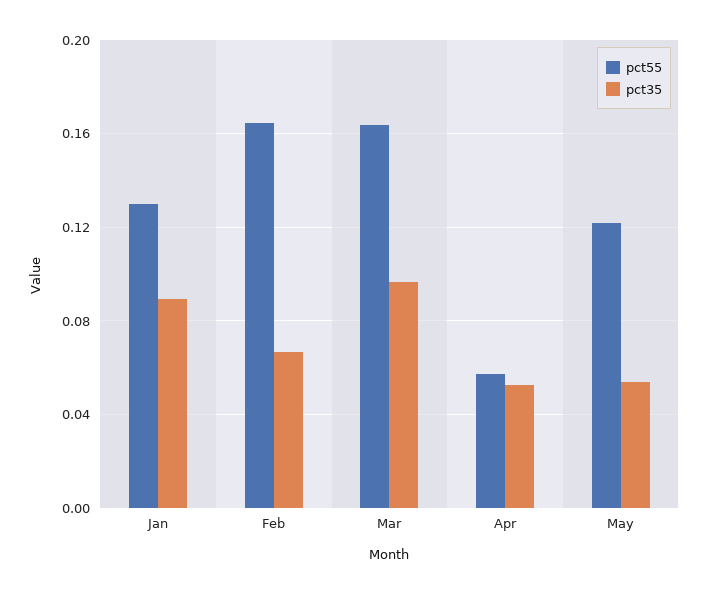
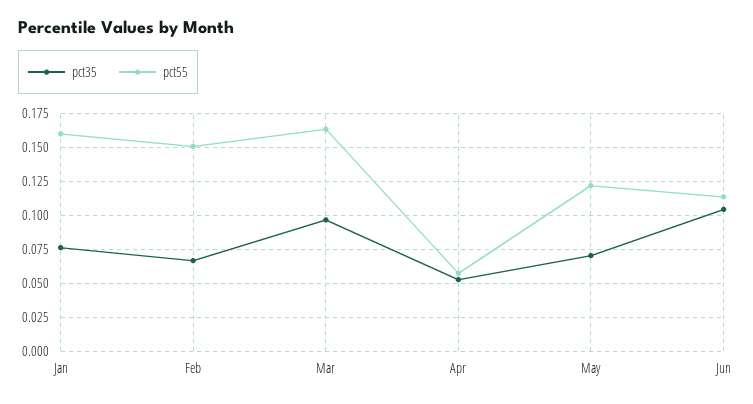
pct55, Jan: 0.13 -> 0.16
pct35, Jan: 0.09 -> 0.075
pct55, Feb: 0.165 -> 0.15
pct35, May: 0.055 -> 0.07
pct35, Jun: none -> 0.105
pct55, Jun: none -> 0.115

